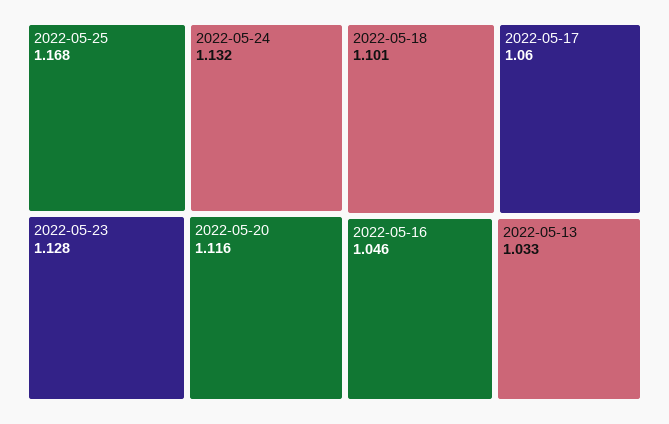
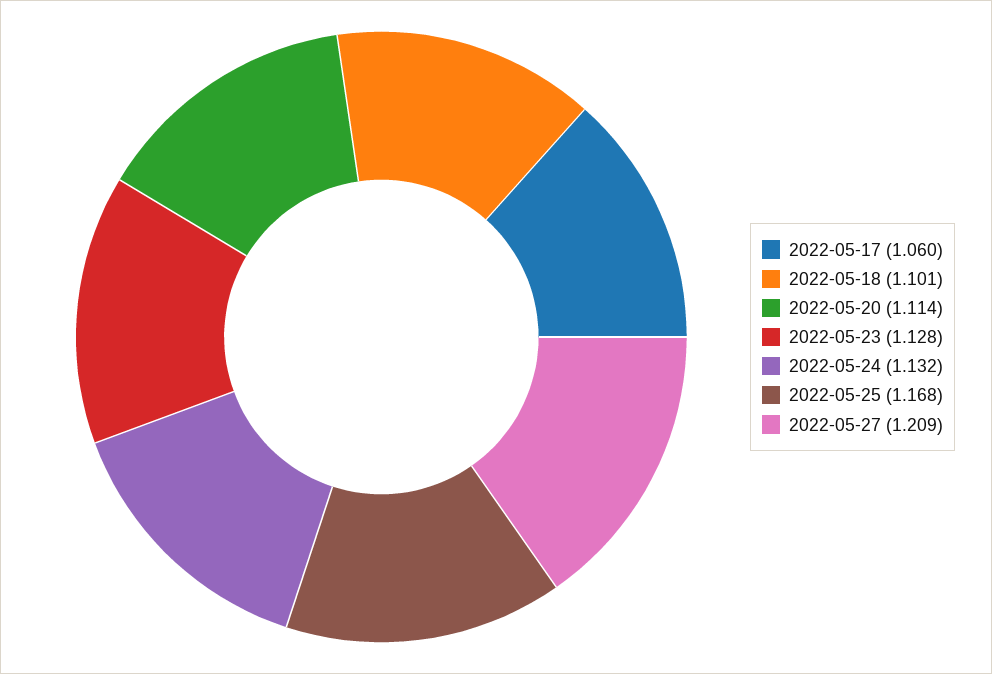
2022-05-20: 1.116 -> 1.114
2022-05-16: 1.046 -> none
2022-05-13: 1.033 -> none
2022-05-27: none -> 1.209

